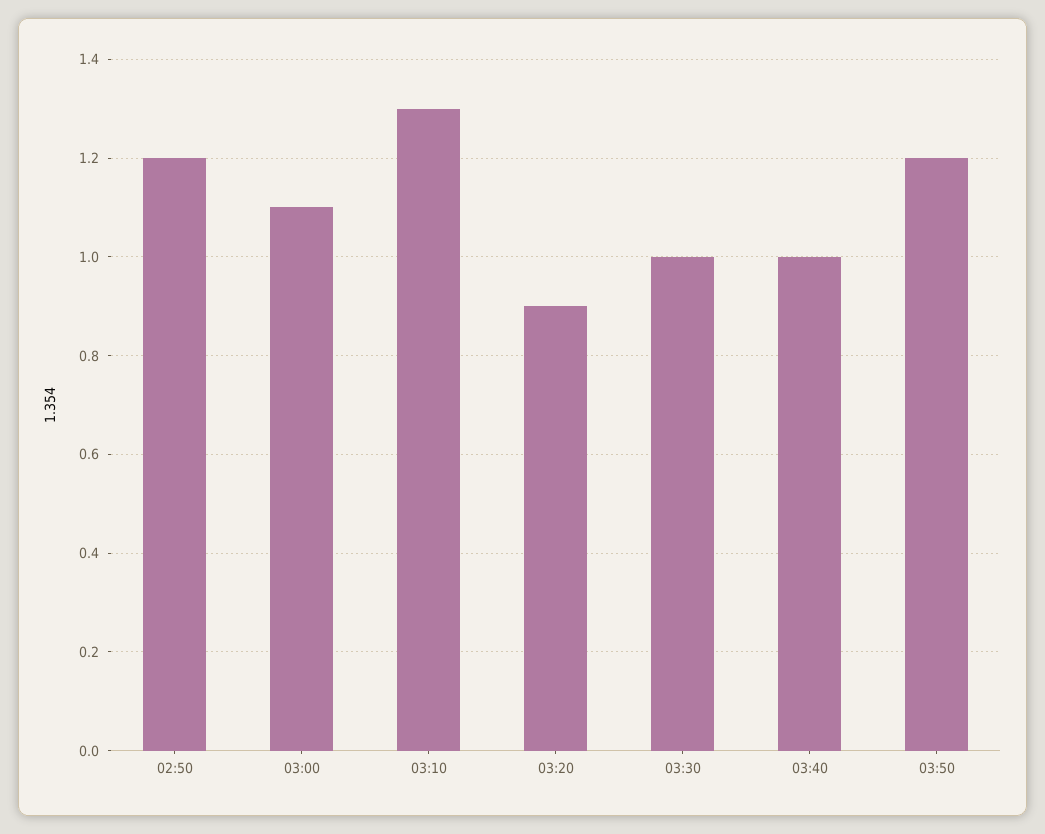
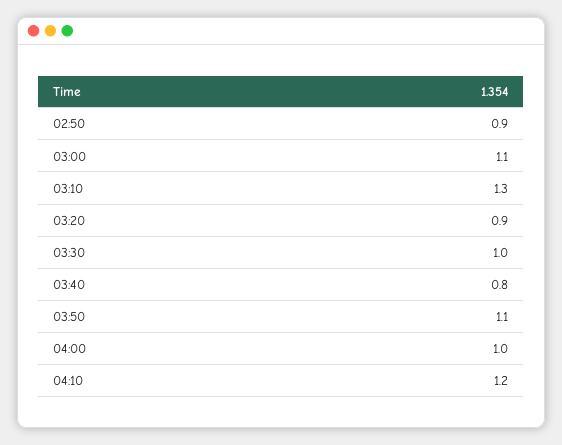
02:50: 1.2 -> 0.9
03:40: 1 -> 0.8
03:50: 1.2 -> 1.1
04:00: none -> 1
04:10: none -> 1.2

